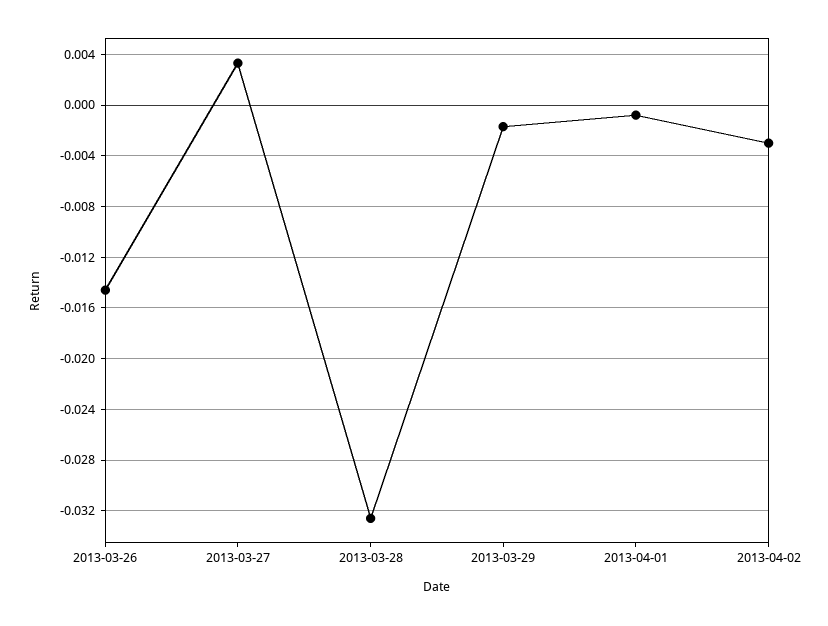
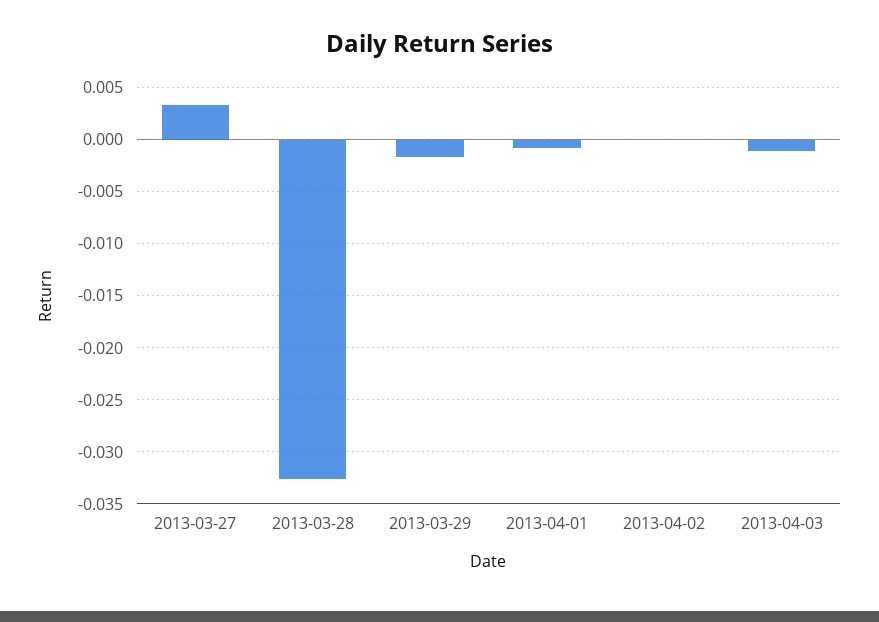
2013-03-26: -0.0145 -> none
2013-04-02: -0.003 -> 0
2013-04-03: none -> -0.001

